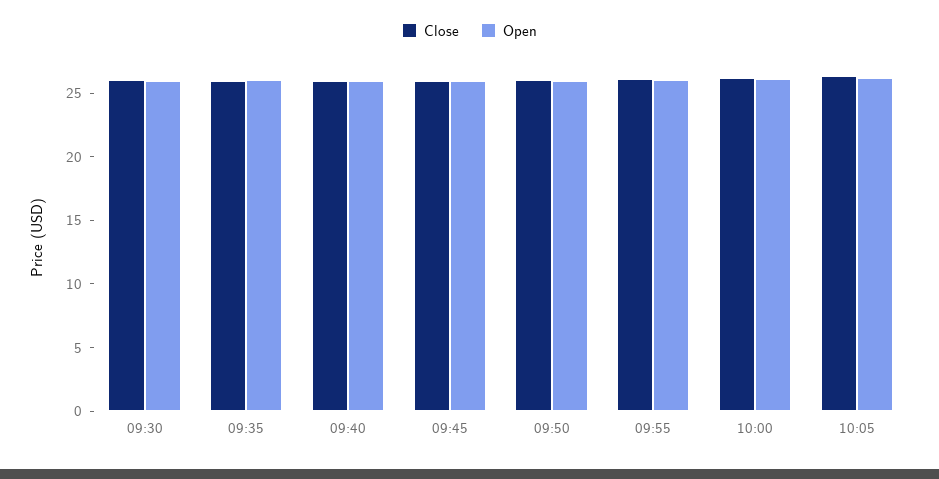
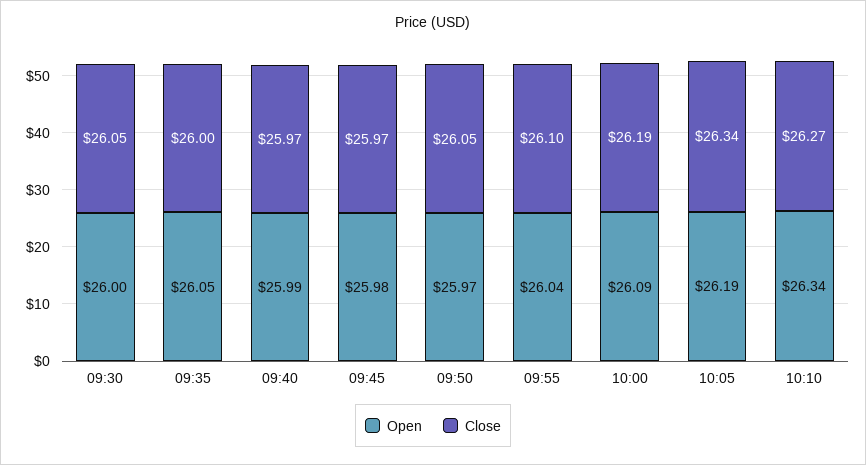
Open, 10:10: none -> 26.34
Close, 10:10: none -> 26.27

